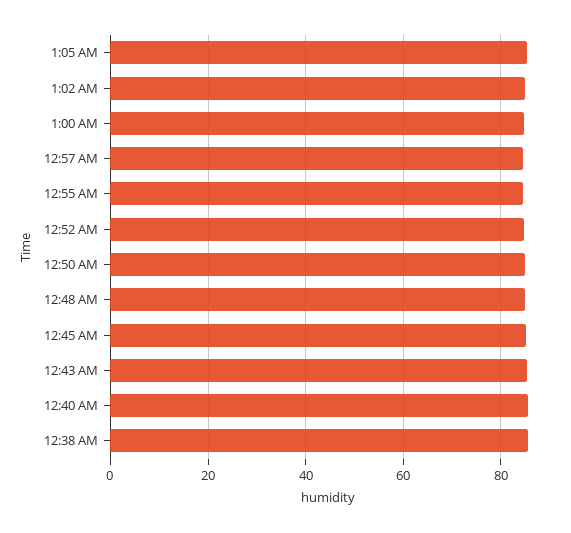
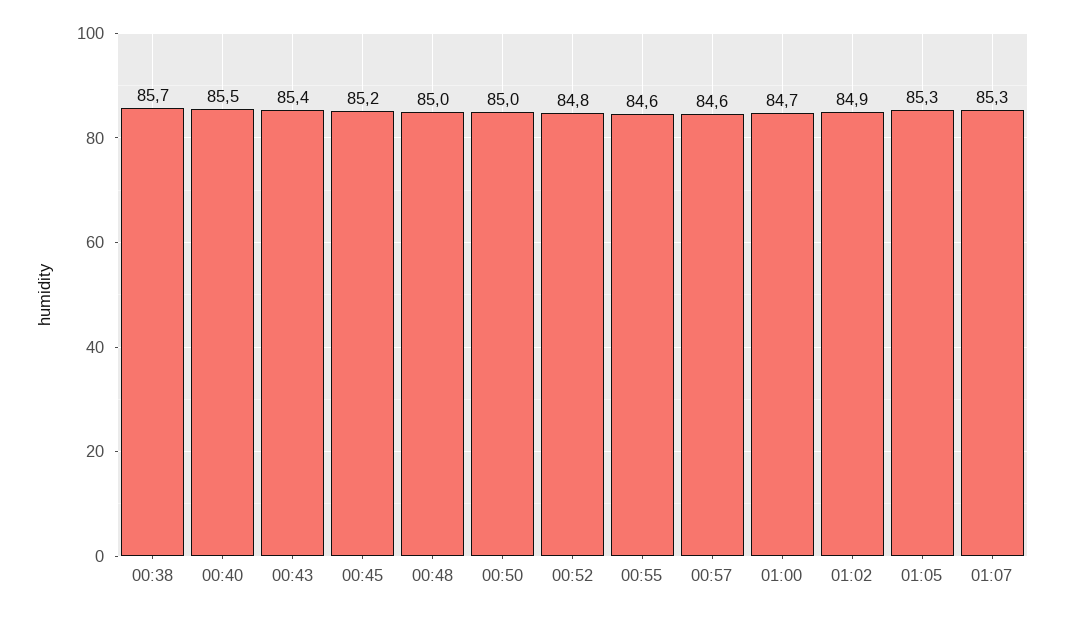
01:07: none -> 85.3

